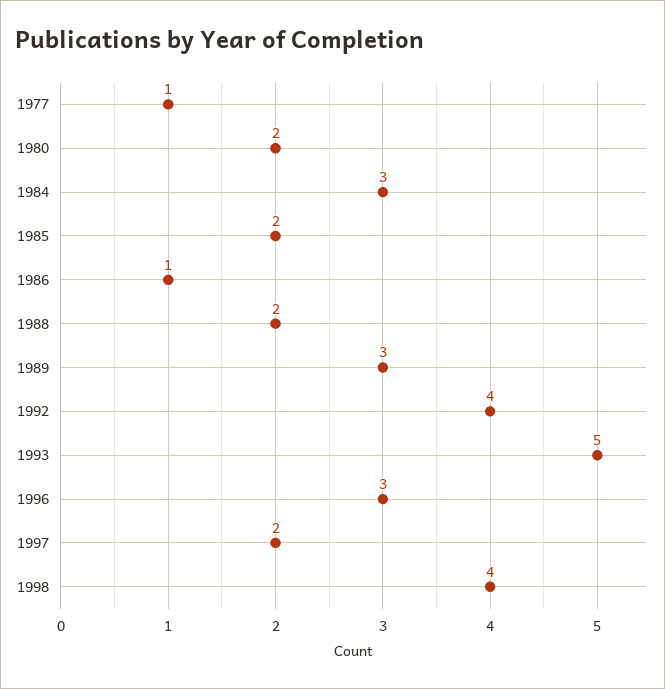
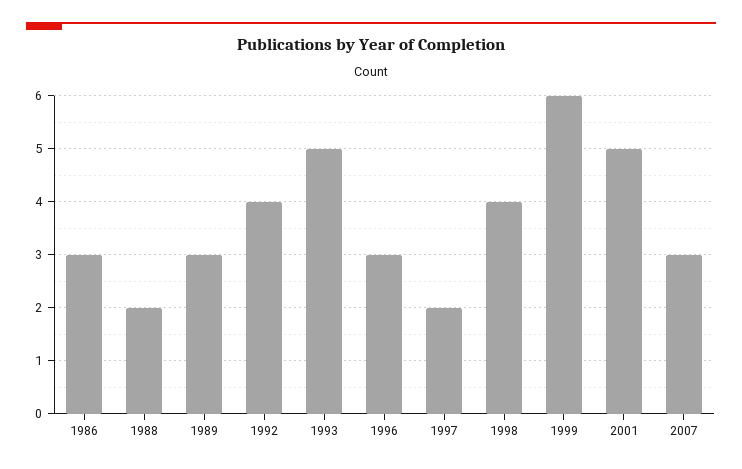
1977: 1 -> none
1980: 2 -> none
1984: 3 -> none
1985: 2 -> none
1986: 1 -> 3
1999: none -> 6
2001: none -> 5
2007: none -> 3

